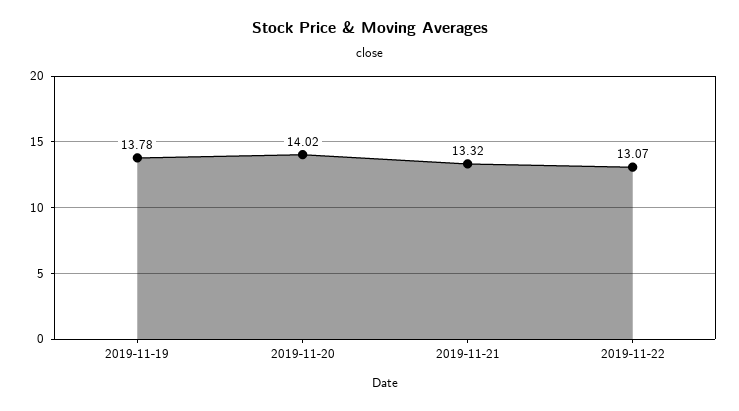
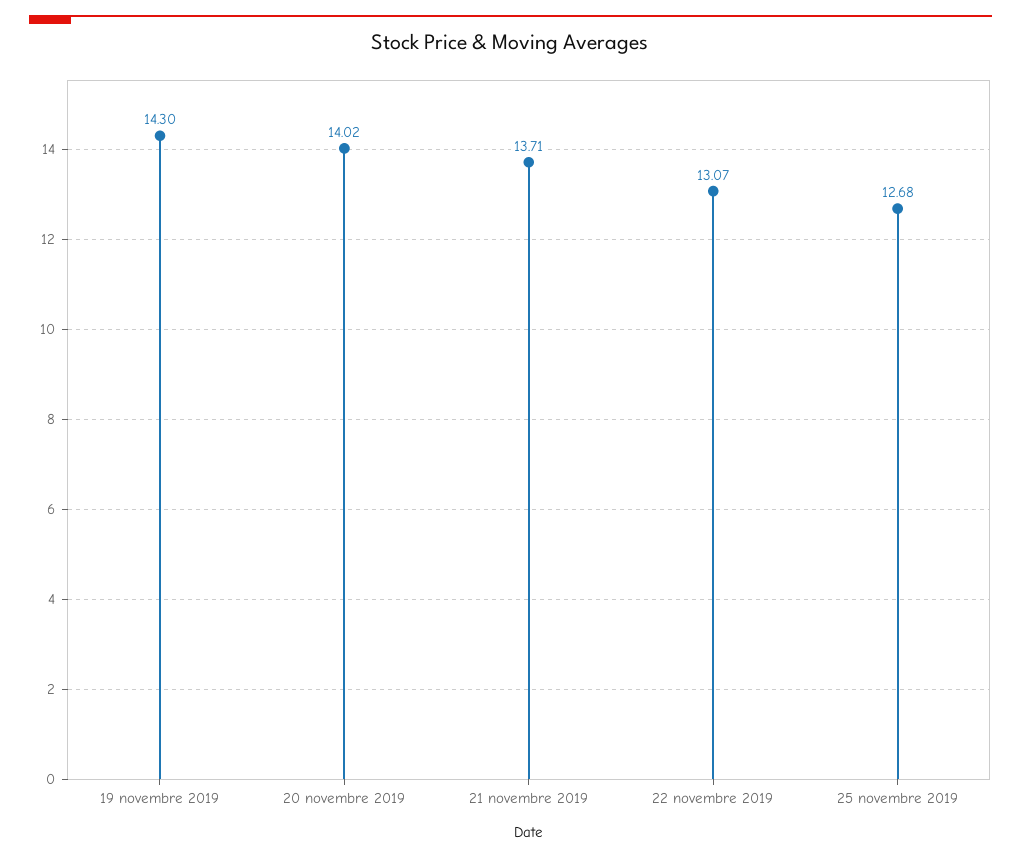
2019-11-19: 13.78 -> 14.3
2019-11-21: 13.32 -> 13.71
25 novembre 2019: none -> 12.68

